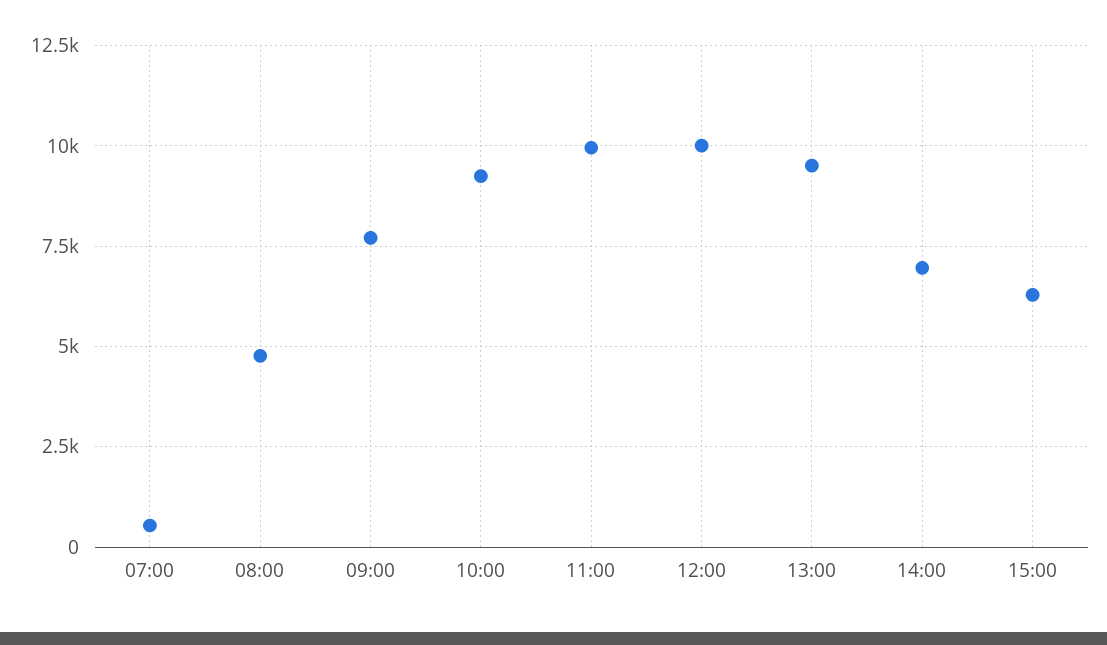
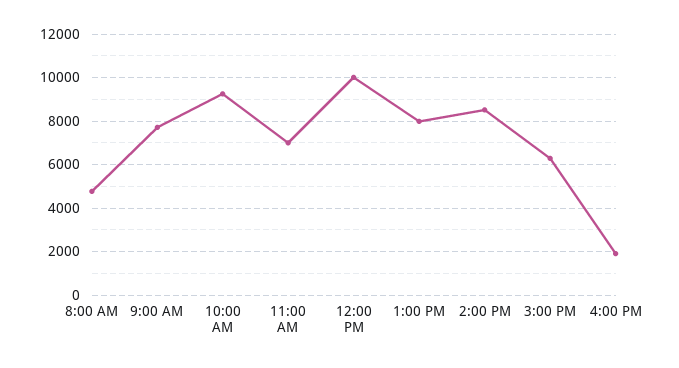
07:00: 500 -> none
11:00: 10000 -> 7000
13:00: 9500 -> 8000
14:00: 7000 -> 8500
4:00 PM: none -> 2000

